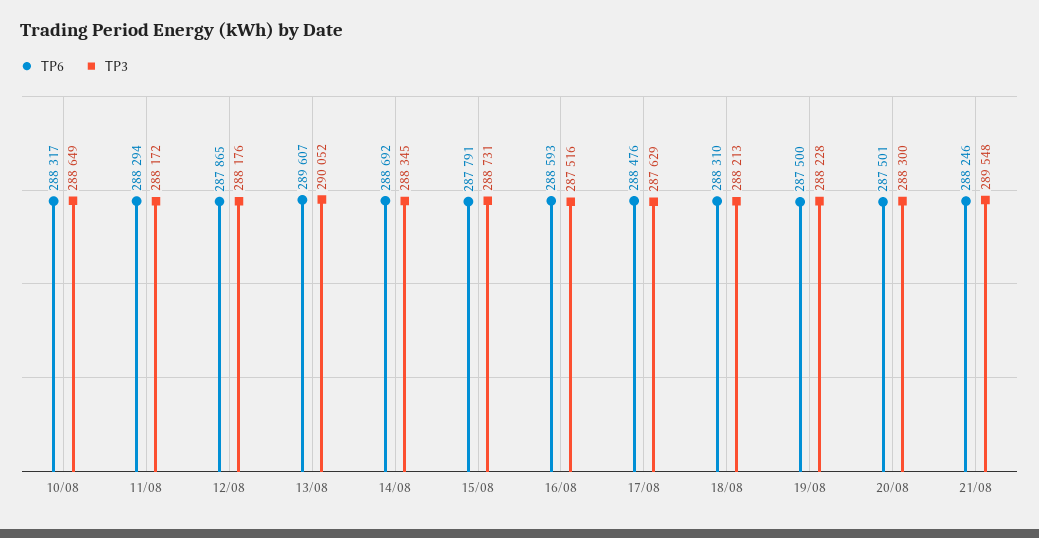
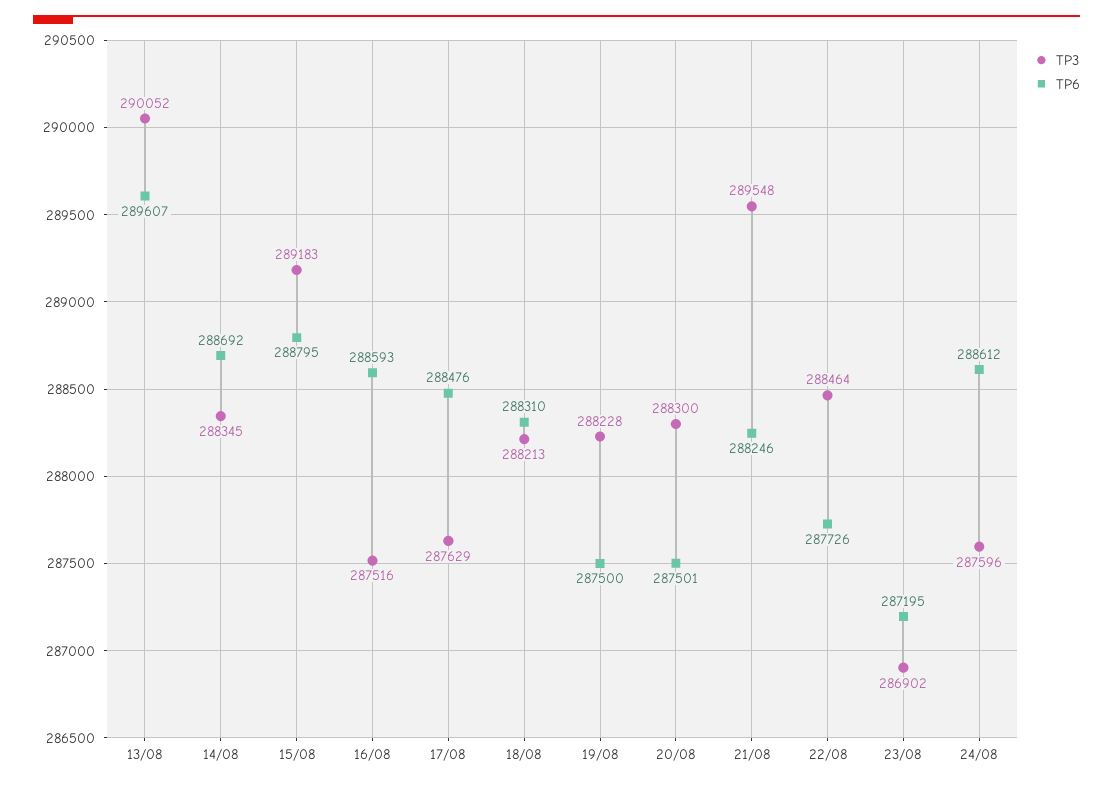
TP6, 10/08: 288317 -> none
TP3, 10/08: 288649 -> none
TP6, 11/08: 288294 -> none
TP3, 11/08: 288172 -> none
TP6, 12/08: 287865 -> none
TP3, 12/08: 288176 -> none
TP6, 15/08: 287791 -> 288795
TP3, 15/08: 288731 -> 289183
TP3, 22/08: none -> 288464
TP6, 22/08: none -> 287726
TP3, 23/08: none -> 286902
TP6, 23/08: none -> 287195
TP3, 24/08: none -> 287596
TP6, 24/08: none -> 288612

